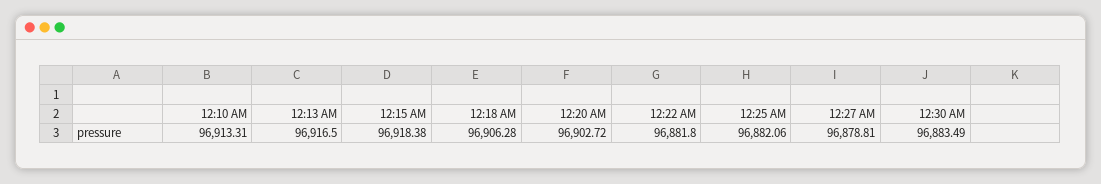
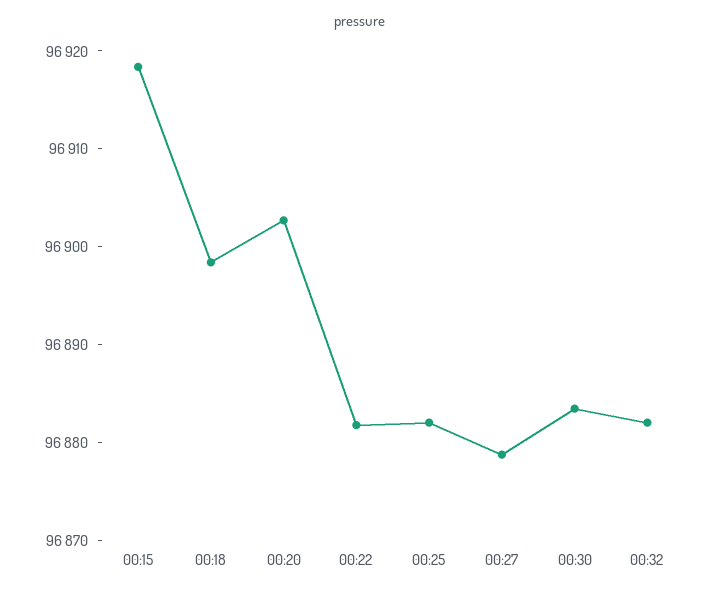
12:10 AM: 96913.31 -> none
12:13 AM: 96916.5 -> none
12:18 AM: 96906.28 -> 96898
00:32: none -> 96882

